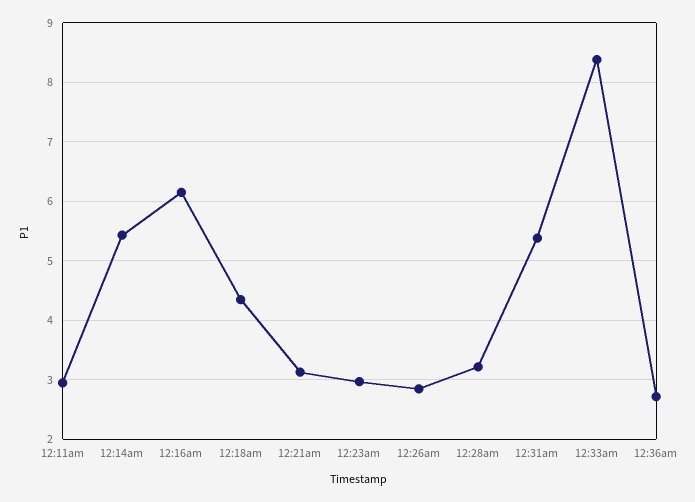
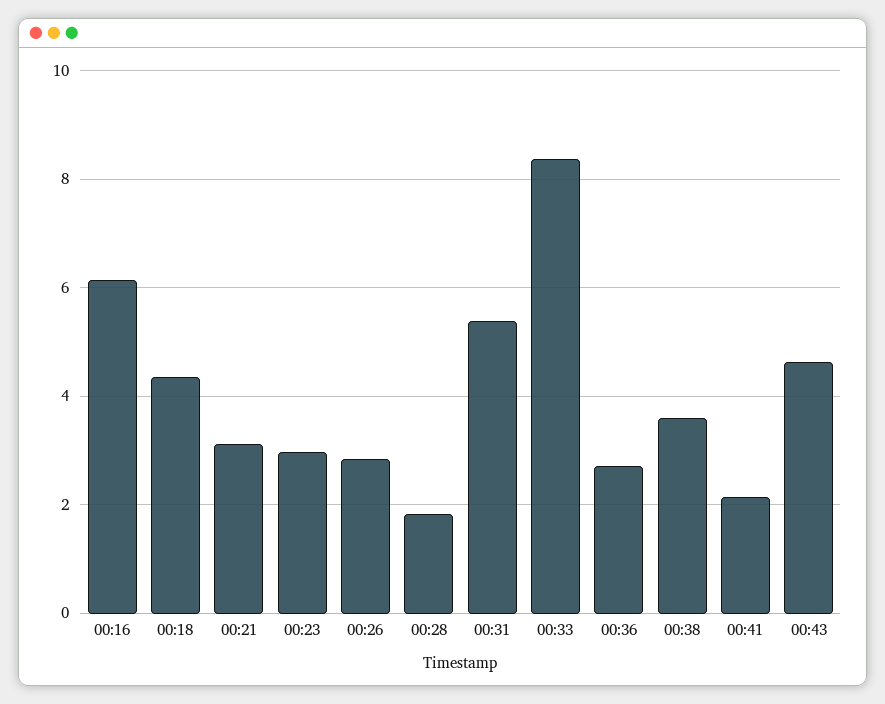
12:11am: 3 -> none
12:14am: 5.4 -> none
12:28am: 3.2 -> 1.8
00:38: none -> 3.6
00:41: none -> 2.2
00:43: none -> 4.6

